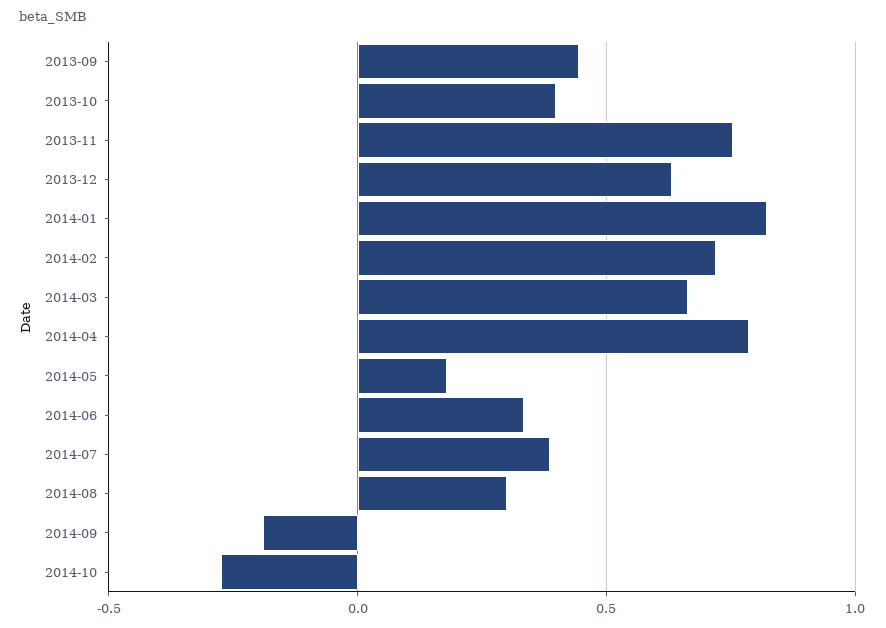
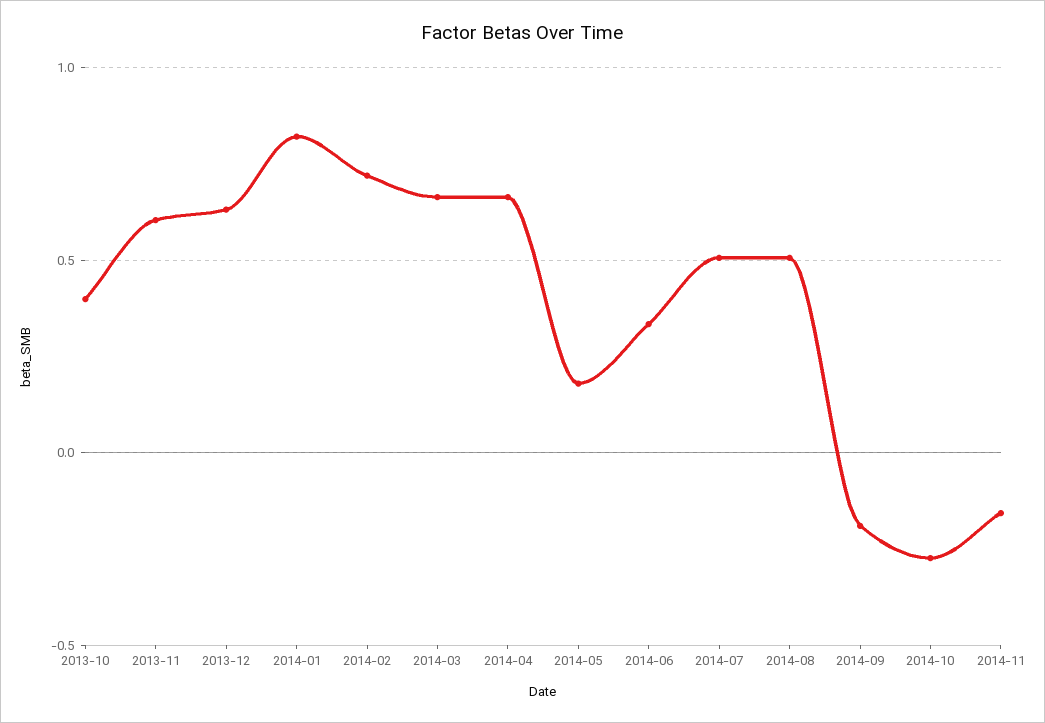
2013-09: 0.45 -> none
2013-11: 0.75 -> 0.6
2014-04: 0.8 -> 0.65
2014-07: 0.4 -> 0.5
2014-08: 0.3 -> 0.5
2014-11: none -> -0.15

